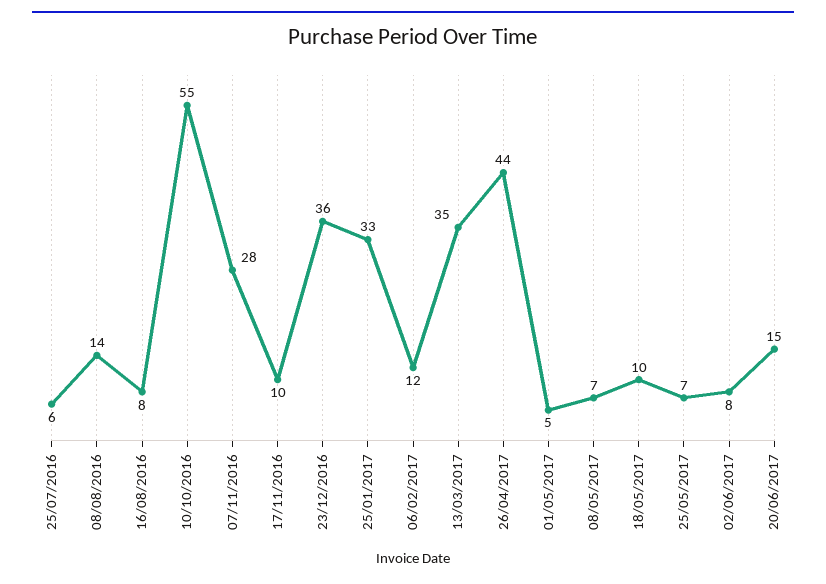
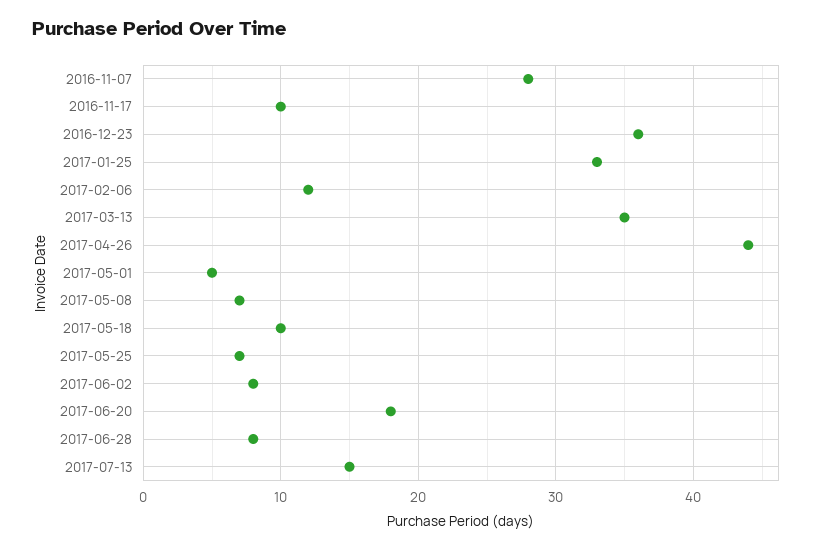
25/07/2016: 6 -> none
08/08/2016: 14 -> none
16/08/2016: 8 -> none
10/10/2016: 55 -> none
20/06/2017: 15 -> 18
2017-06-28: none -> 8
2017-07-13: none -> 15

